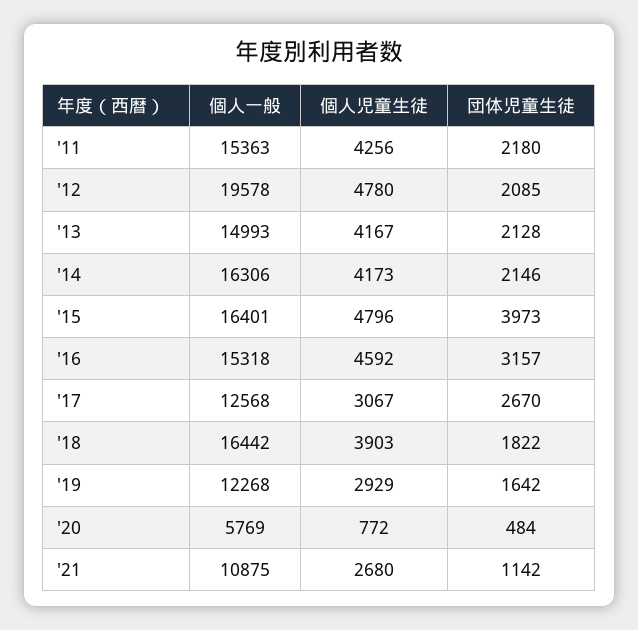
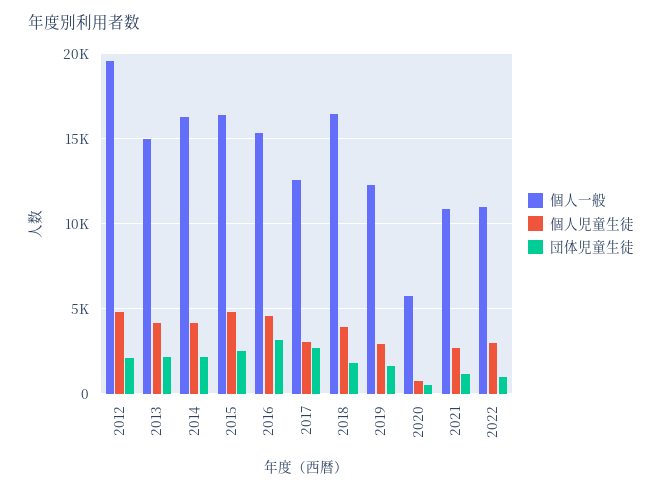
個人一般, '11: 15363 -> none
個人児童生徒, '11: 4256 -> none
団体児童生徒, '11: 2180 -> none
団体児童生徒, '15: 3973 -> 2500
個人一般, 2022: none -> 11000
個人児童生徒, 2022: none -> 3000
団体児童生徒, 2022: none -> 1000

